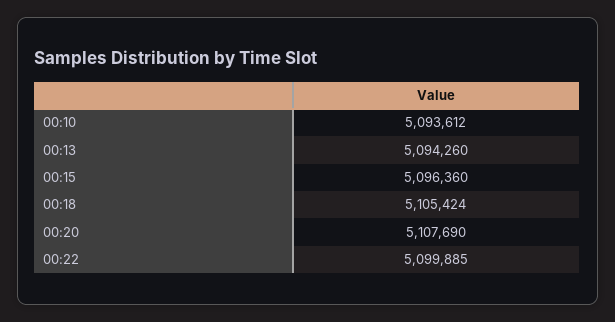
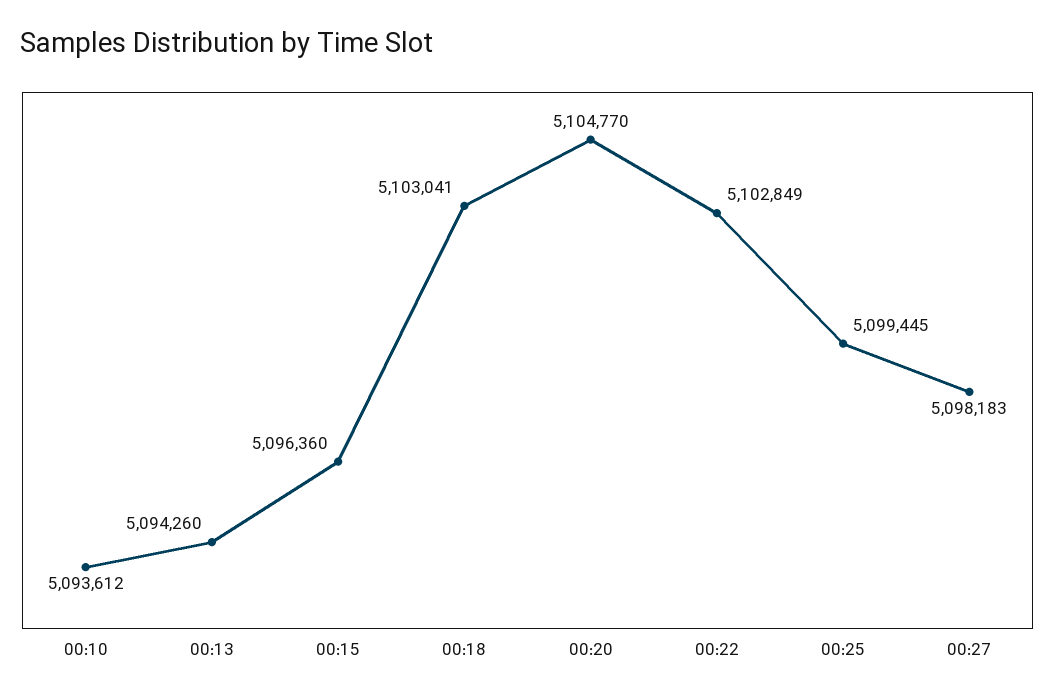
00:18: 5105424 -> 5103041
00:20: 5107690 -> 5104770
00:22: 5099885 -> 5102849
00:25: none -> 5099445
00:27: none -> 5098183

